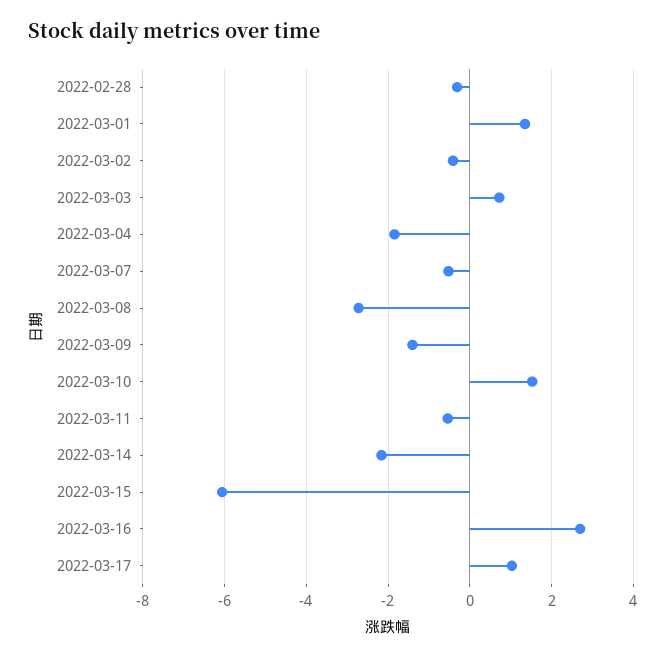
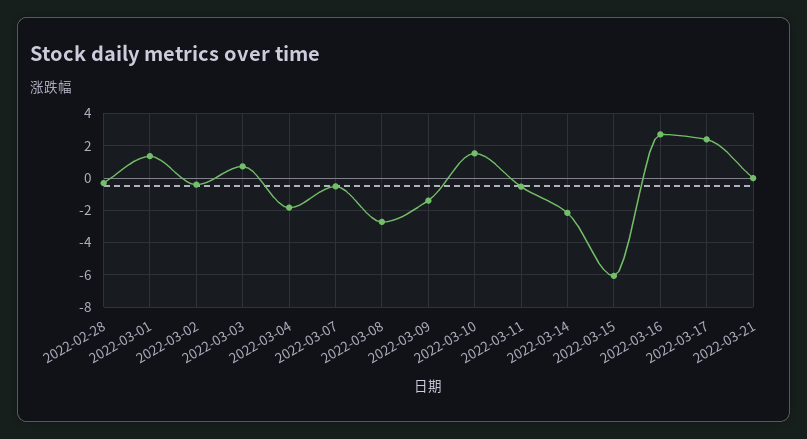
2022-03-17: 1 -> 2.5
2022-03-21: none -> 0

